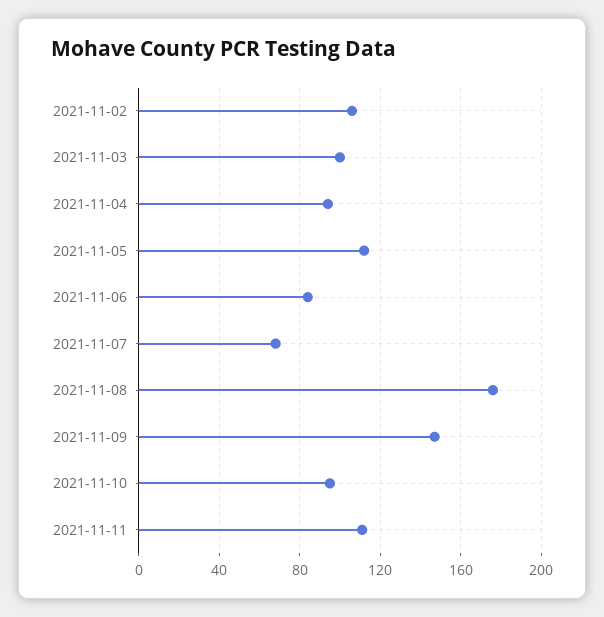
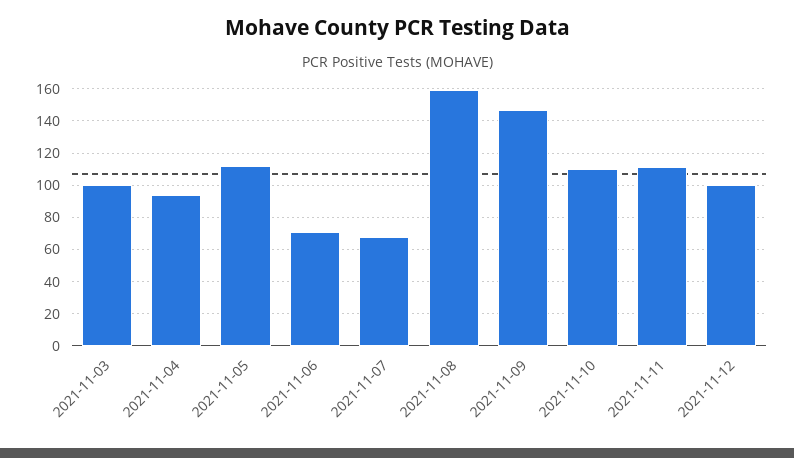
2021-11-02: 105 -> none
2021-11-06: 85 -> 70
2021-11-08: 175 -> 160
2021-11-10: 95 -> 110
2021-11-12: none -> 100

